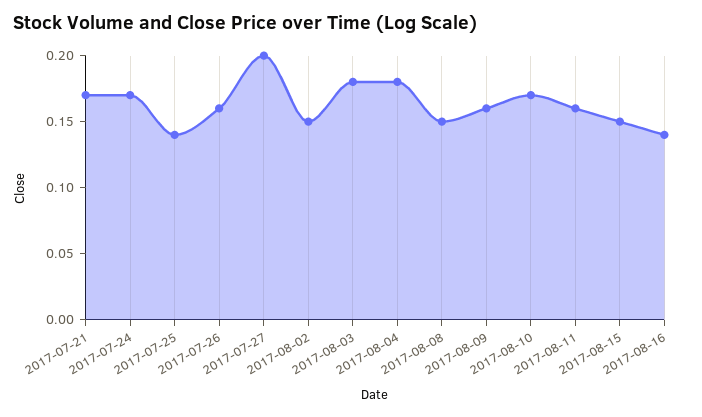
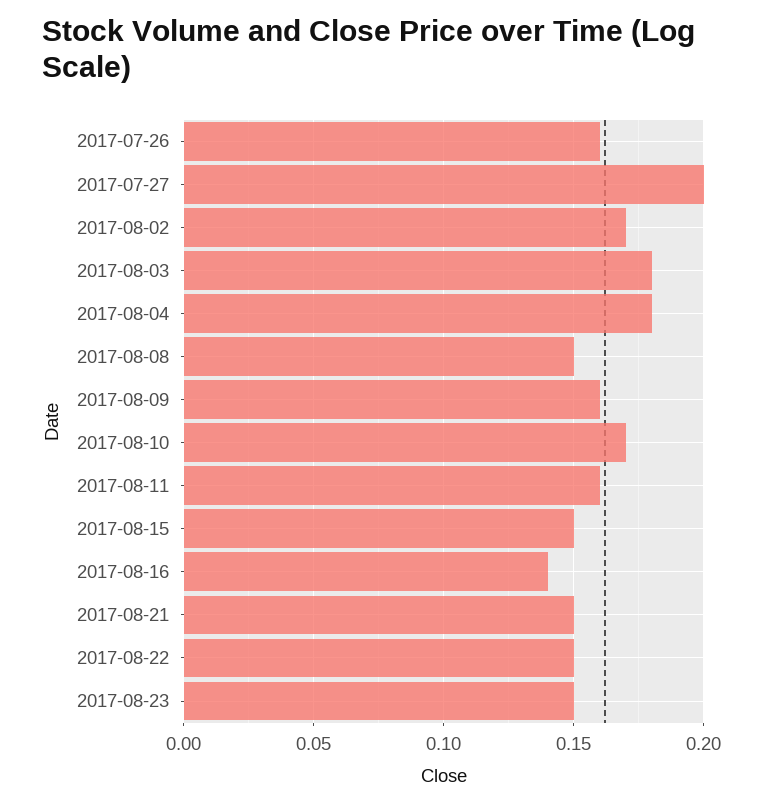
2017-07-21: 0.17 -> none
2017-07-24: 0.17 -> none
2017-07-25: 0.14 -> none
2017-08-02: 0.15 -> 0.17
2017-08-21: none -> 0.15
2017-08-22: none -> 0.15
2017-08-23: none -> 0.15

